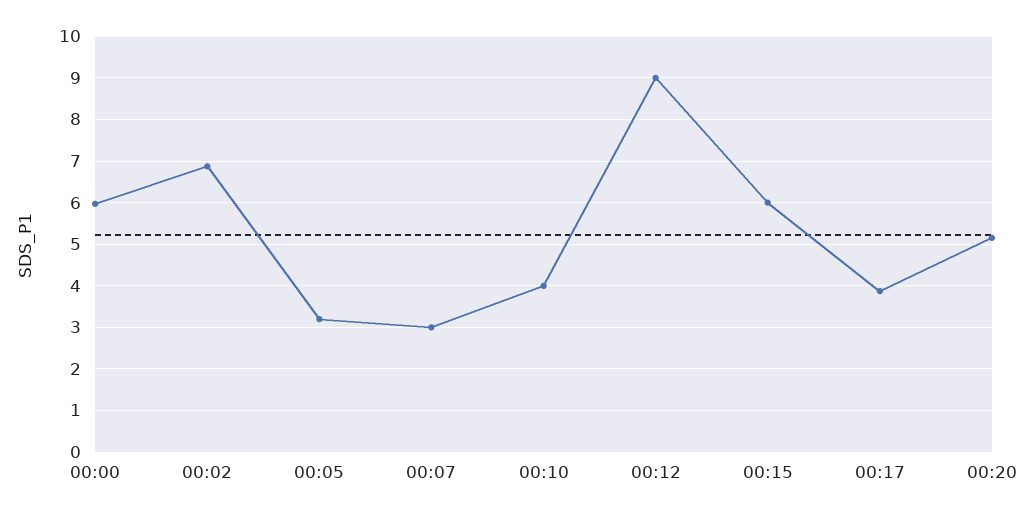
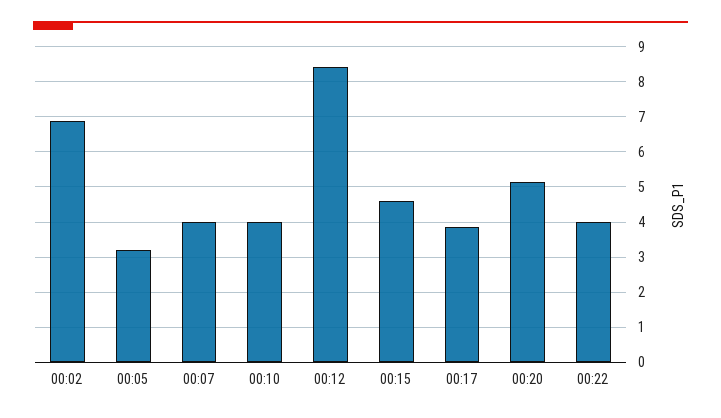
00:00: 6 -> none
00:07: 3 -> 4
00:12: 9 -> 8.4
00:15: 6 -> 4.6
00:22: none -> 4

